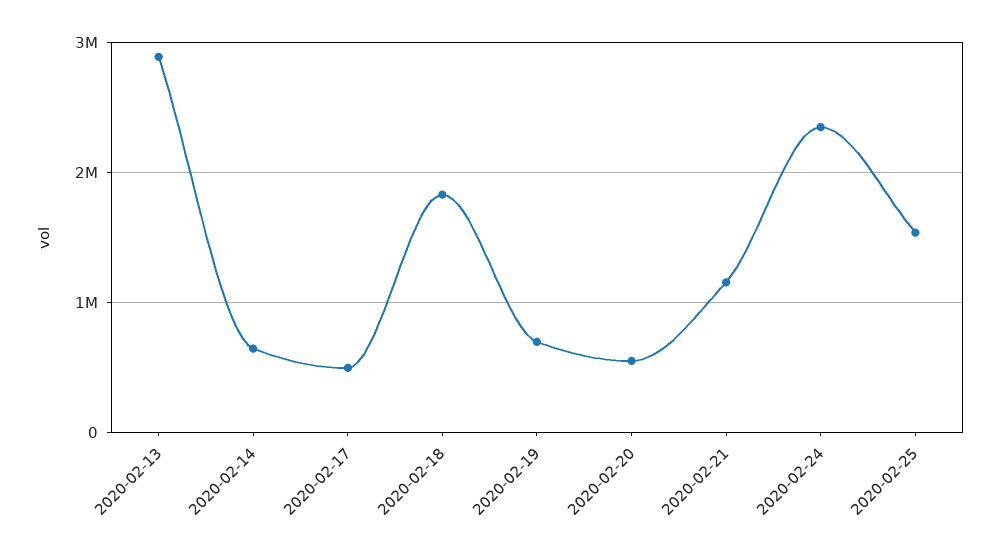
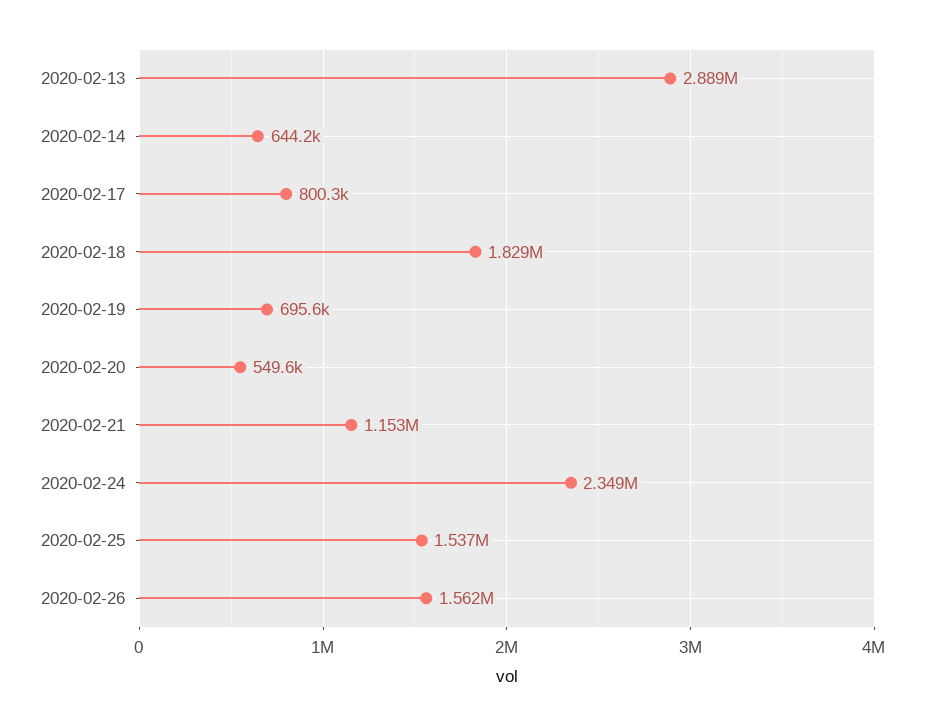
2020-02-17: 500000 -> 800300
2020-02-26: none -> 1562000

